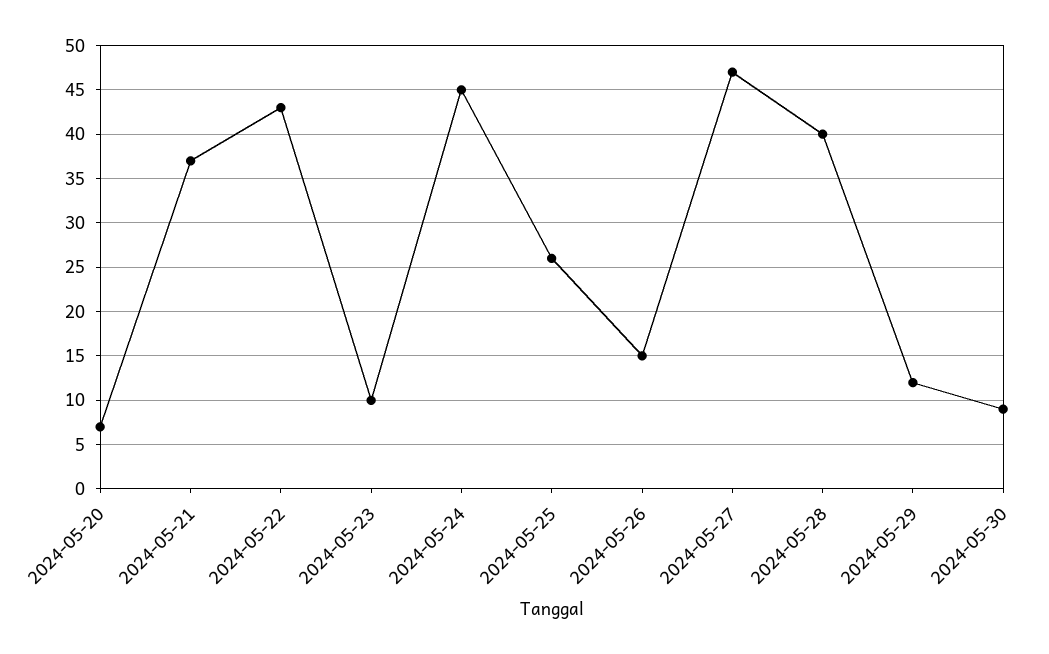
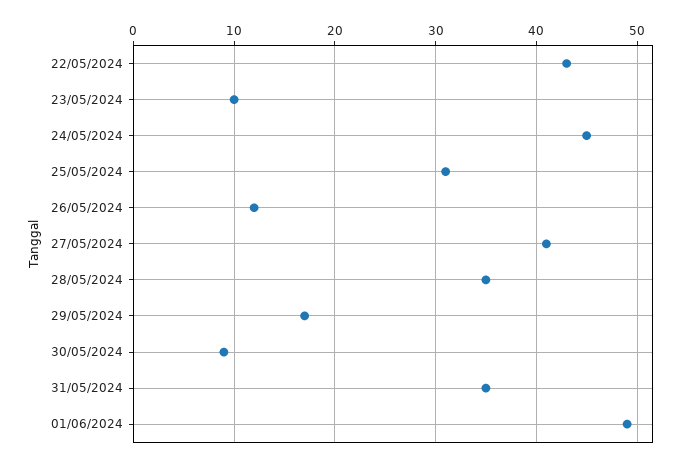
2024-05-20: 7 -> none
2024-05-21: 37 -> none
2024-05-25: 26 -> 31
2024-05-26: 15 -> 12
2024-05-27: 47 -> 41
2024-05-28: 40 -> 35
2024-05-29: 12 -> 17
31/05/2024: none -> 35
01/06/2024: none -> 49

